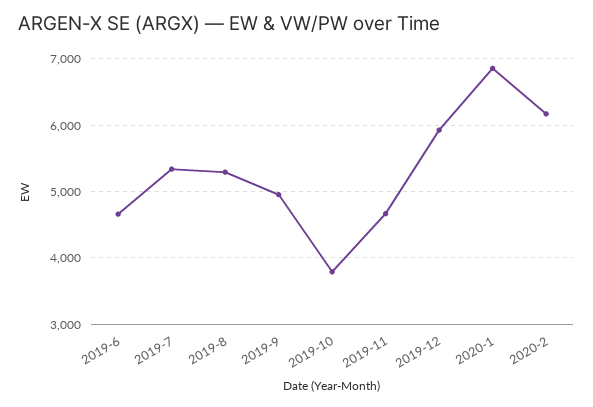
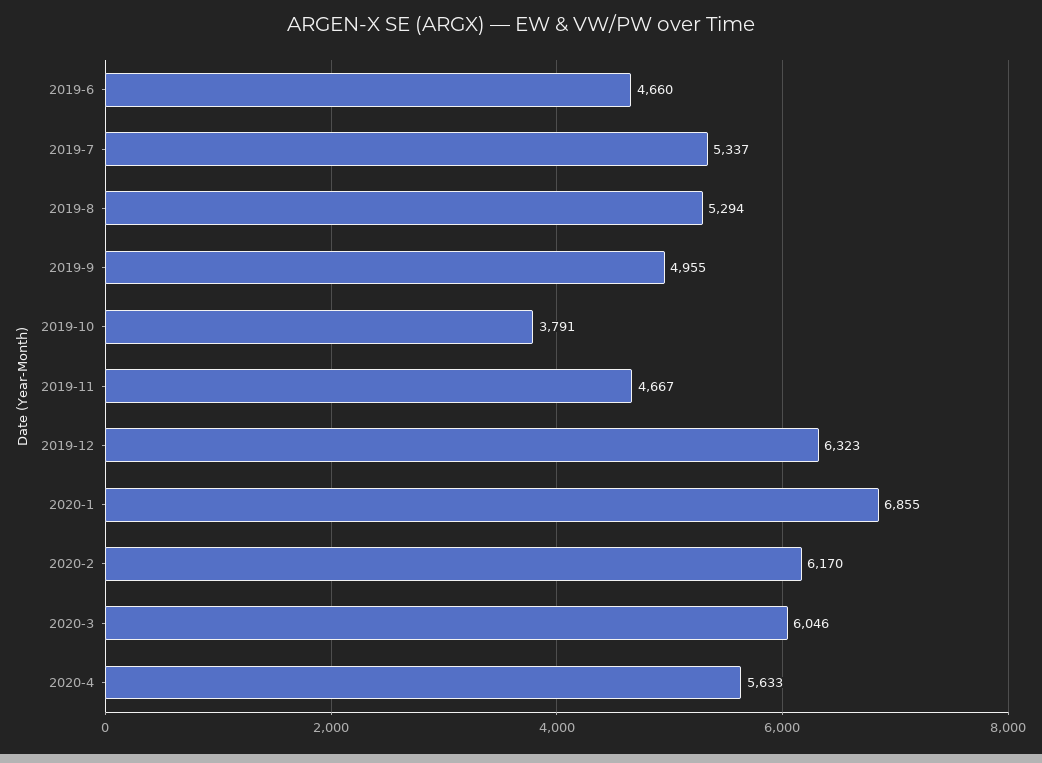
2019-12: 5900 -> 6323
2020-3: none -> 6046
2020-4: none -> 5633

